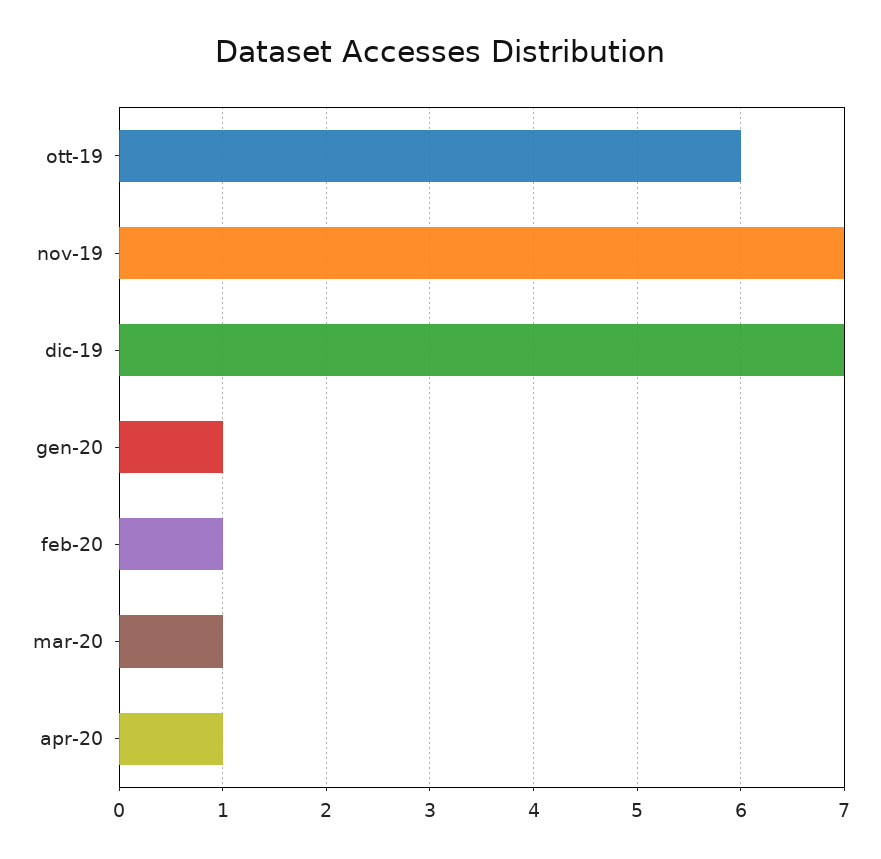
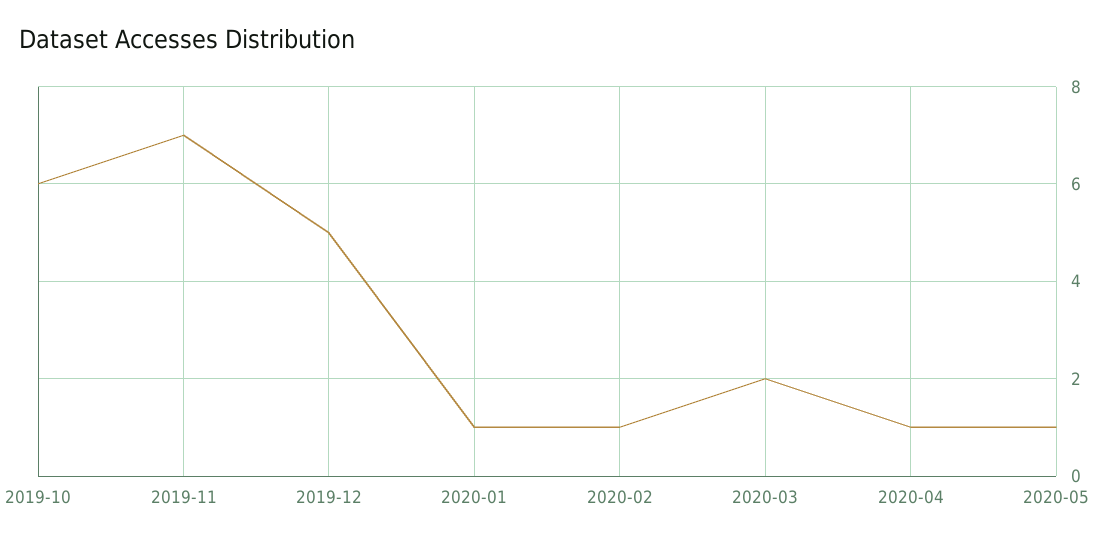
dic-19: 7 -> 5
mar-20: 1 -> 2
2020-05: none -> 1

